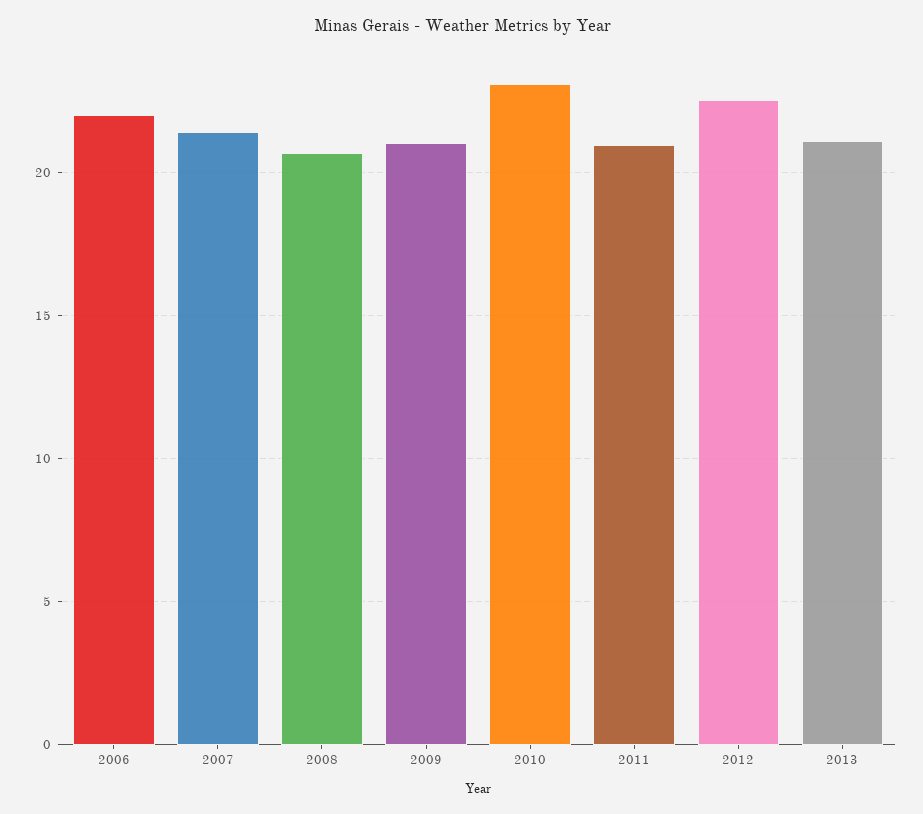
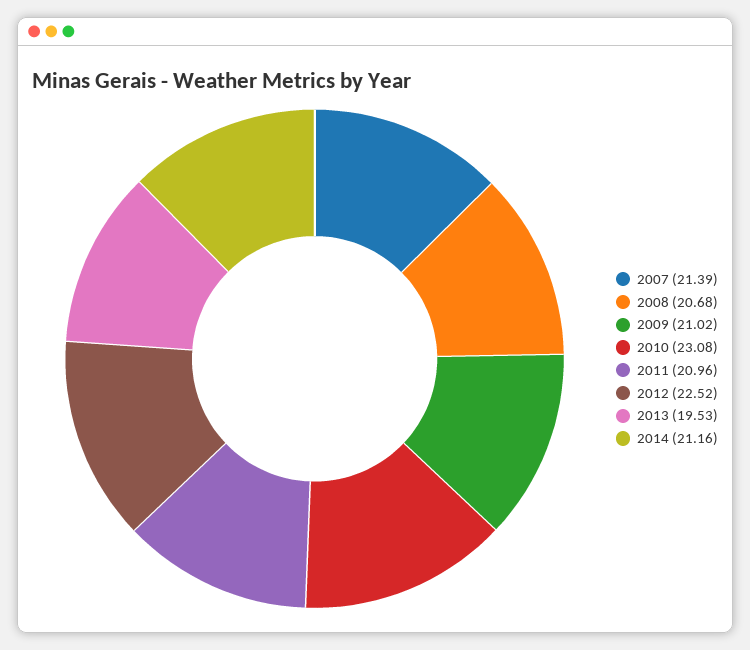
2006: 22 -> none
2013: 21 -> 19.53
2014: none -> 21.16

